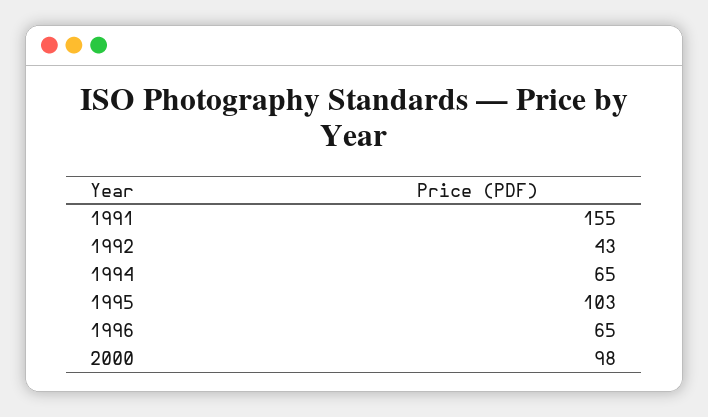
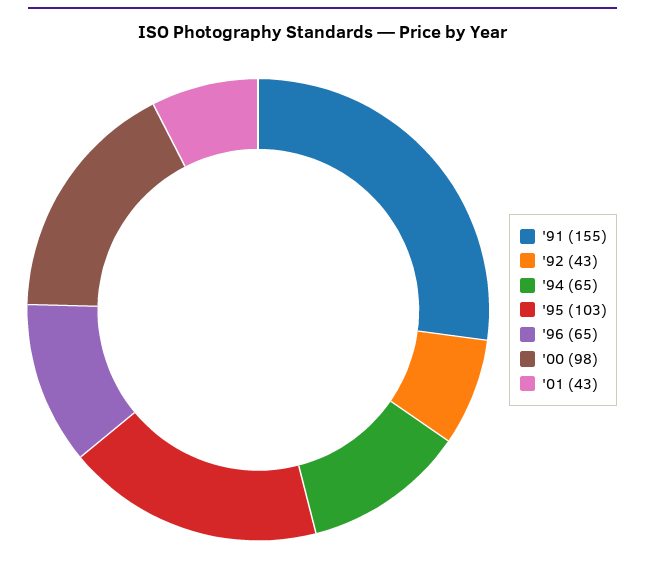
'01: none -> 43

